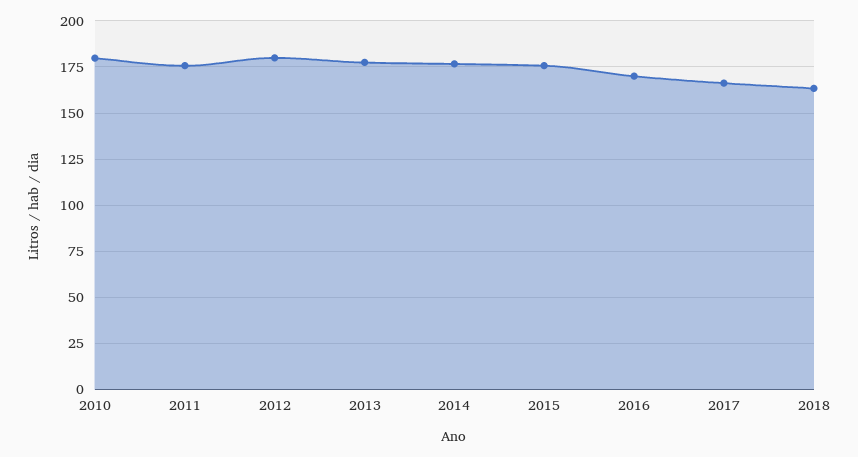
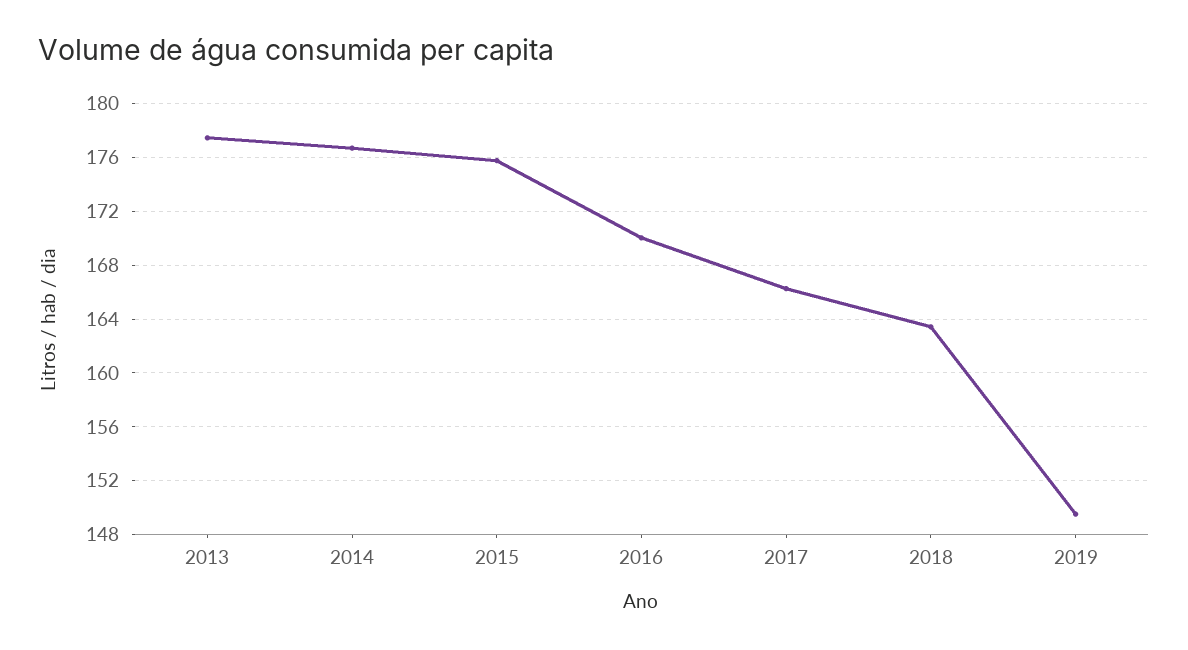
2010: 180 -> none
2011: 175 -> none
2012: 180 -> none
2019: none -> 149.5

